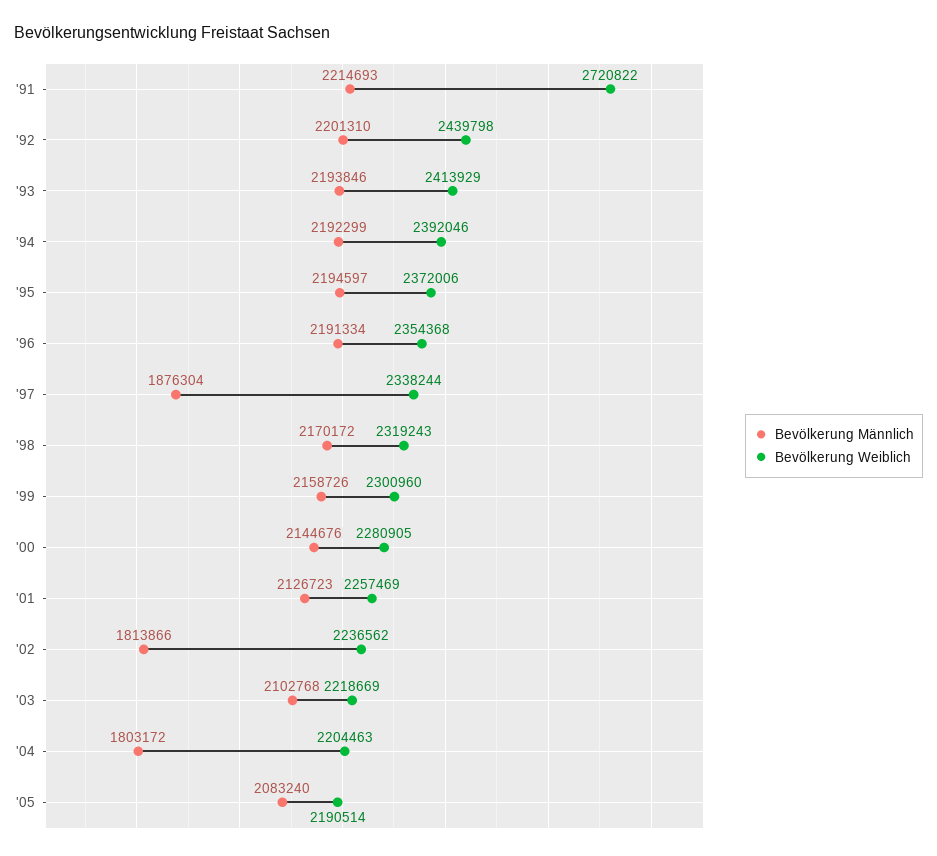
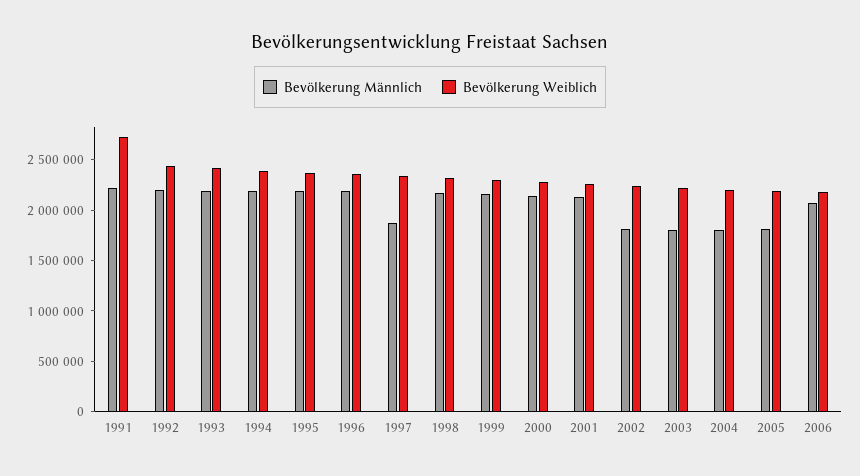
Bevölkerung Männlich, '03: 2102768 -> 1800000
Bevölkerung Männlich, '05: 2083240 -> 1800000
Bevölkerung Männlich, 2006: none -> 2100000
Bevölkerung Weiblich, 2006: none -> 2200000

